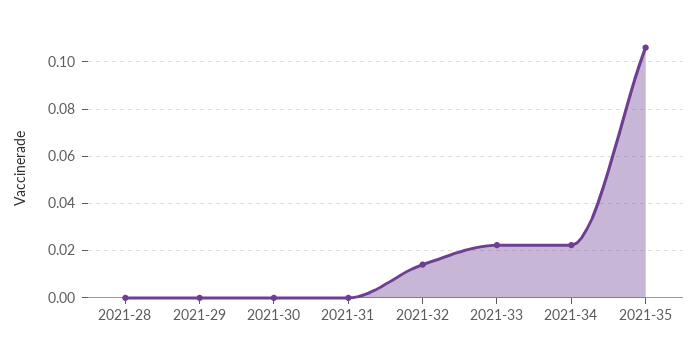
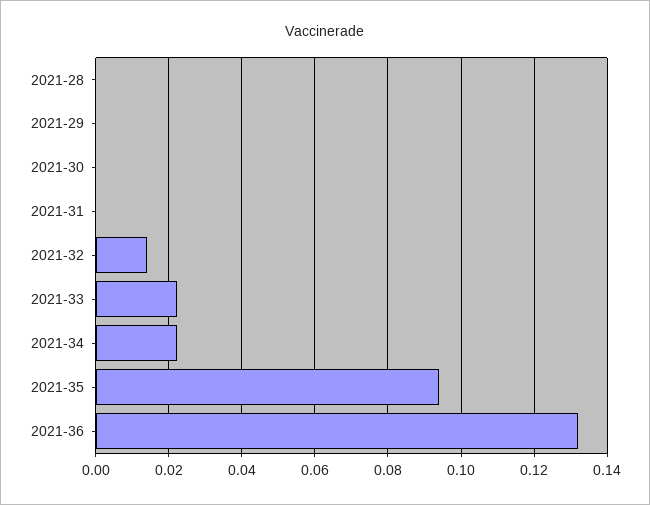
2021-35: 0.105 -> 0.094
2021-36: none -> 0.132

